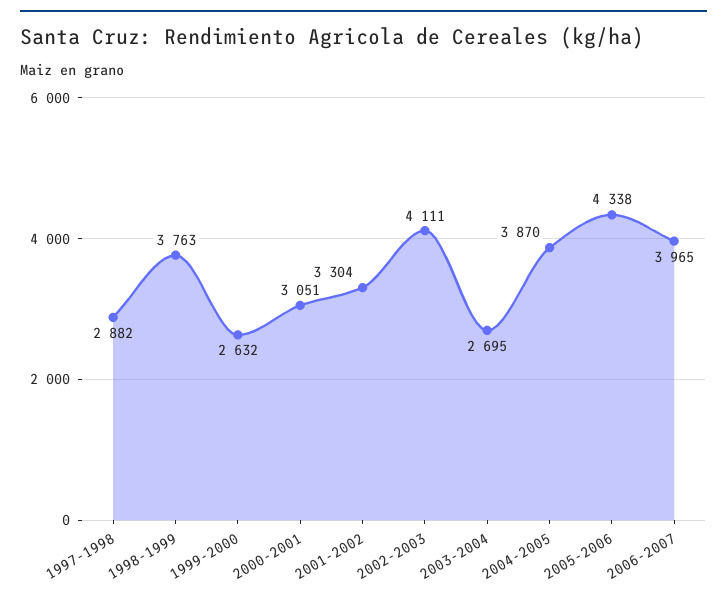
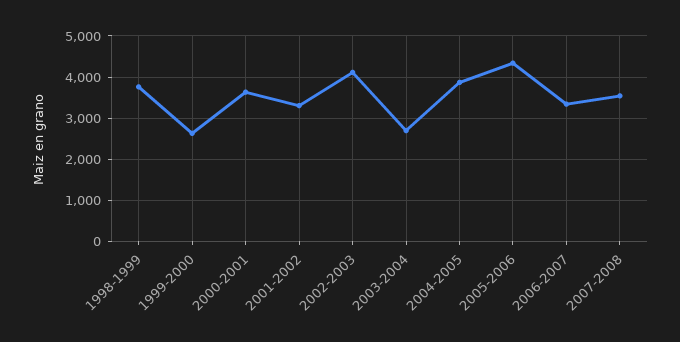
1997-1998: 2882 -> none
2000-2001: 3051 -> 3600
2006-2007: 3965 -> 3400
2007-2008: none -> 3600

